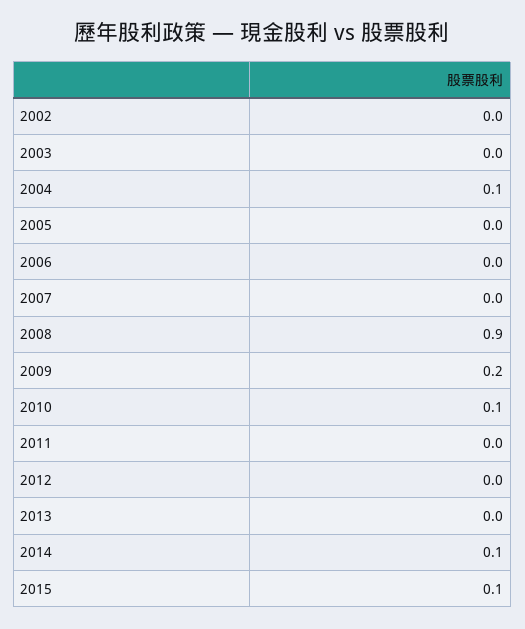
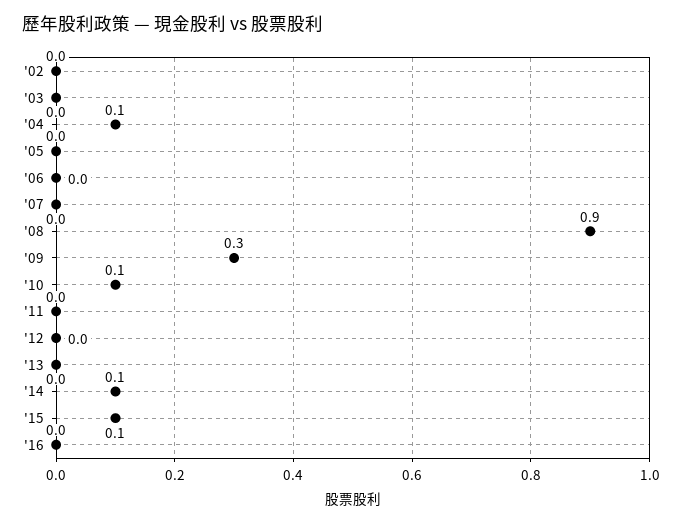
2009: 0.2 -> 0.3
'16: none -> 0

